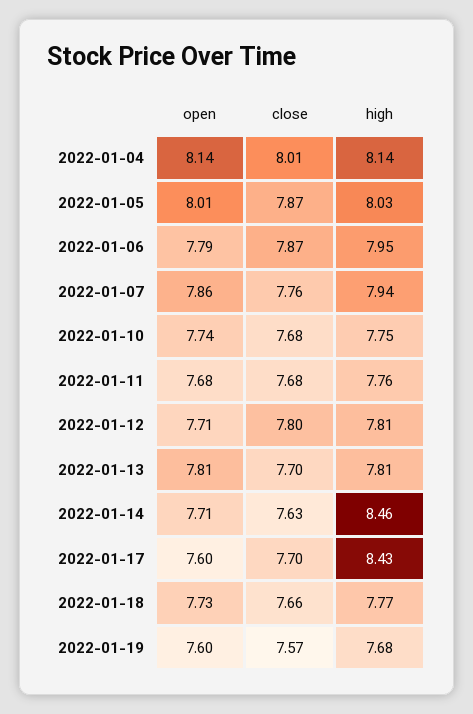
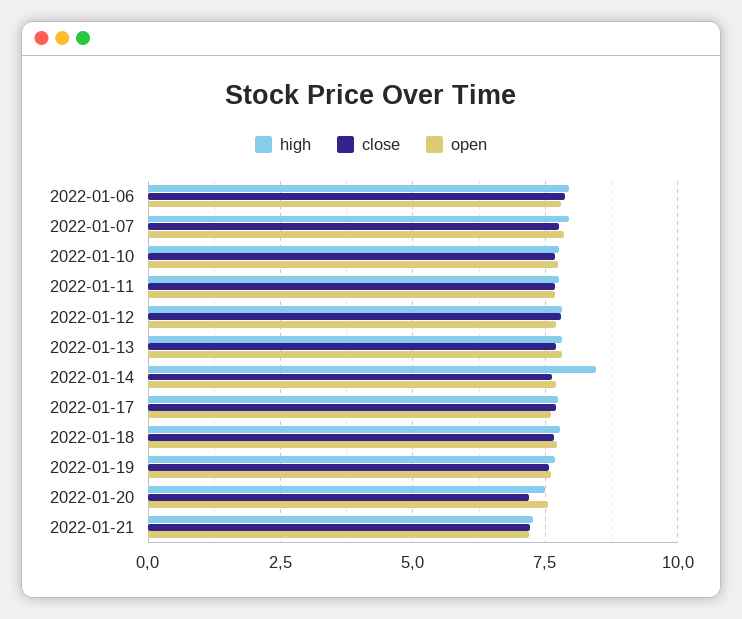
open, 2022-01-04: 8.14 -> none
close, 2022-01-04: 8.01 -> none
high, 2022-01-04: 8.14 -> none
open, 2022-01-05: 8.01 -> none
close, 2022-01-05: 7.87 -> none
high, 2022-01-05: 8.03 -> none
high, 2022-01-17: 8.43 -> 7.75
high, 2022-01-20: none -> 7.5
close, 2022-01-20: none -> 7.25
open, 2022-01-20: none -> 7.5
high, 2022-01-21: none -> 7.25
close, 2022-01-21: none -> 7.25
open, 2022-01-21: none -> 7.25

